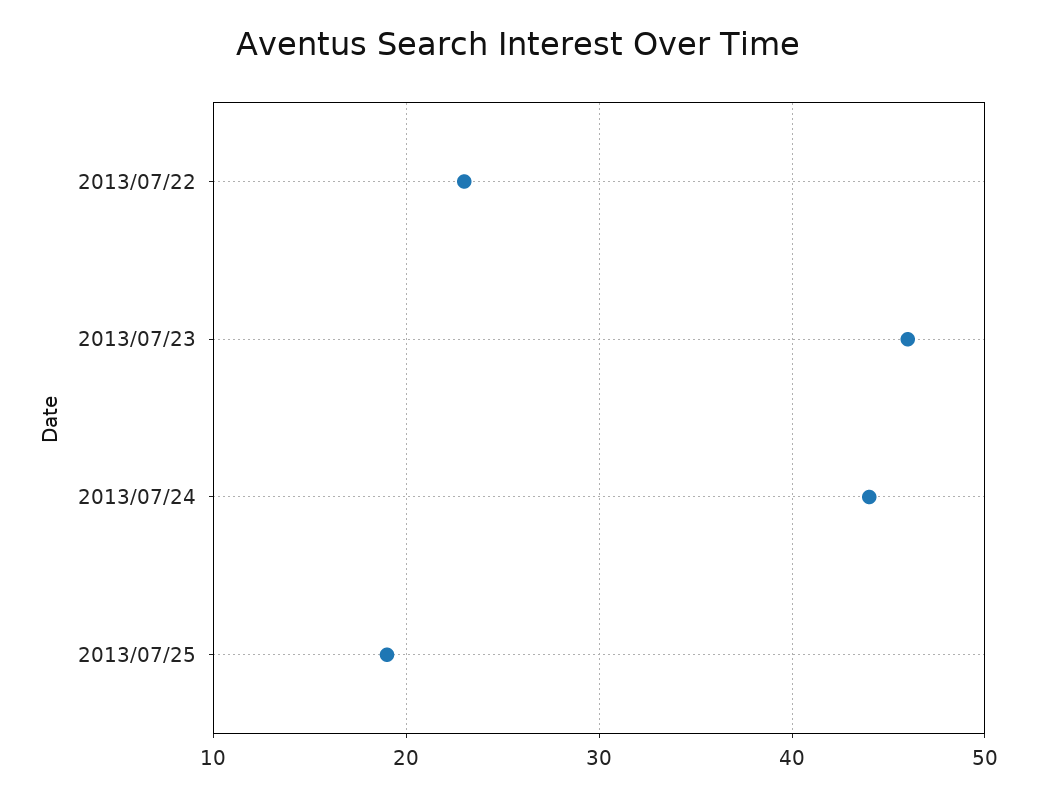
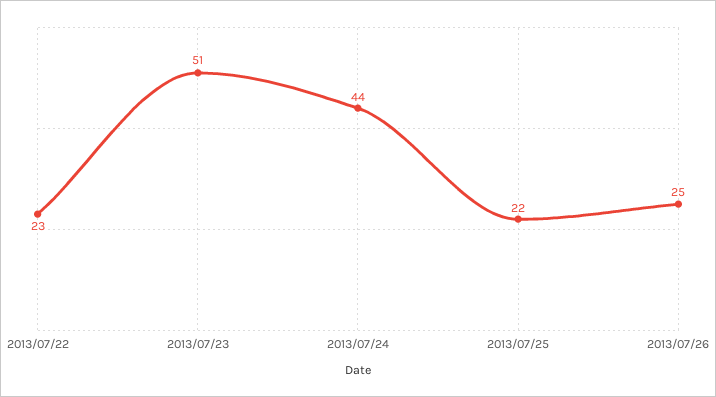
2013/07/23: 46 -> 51
2013/07/25: 19 -> 22
2013/07/26: none -> 25

